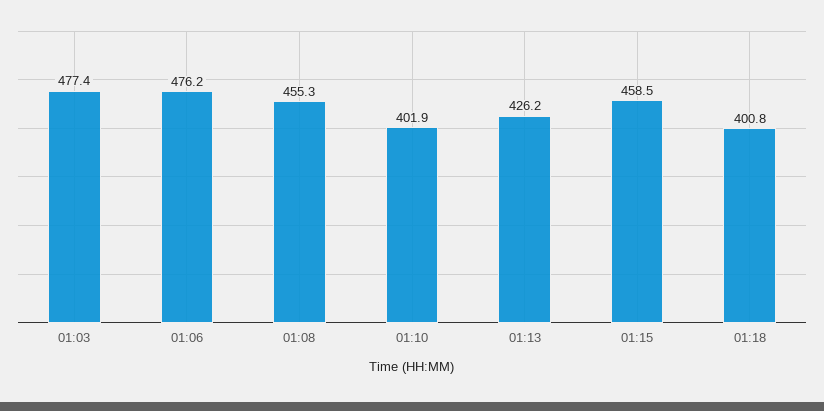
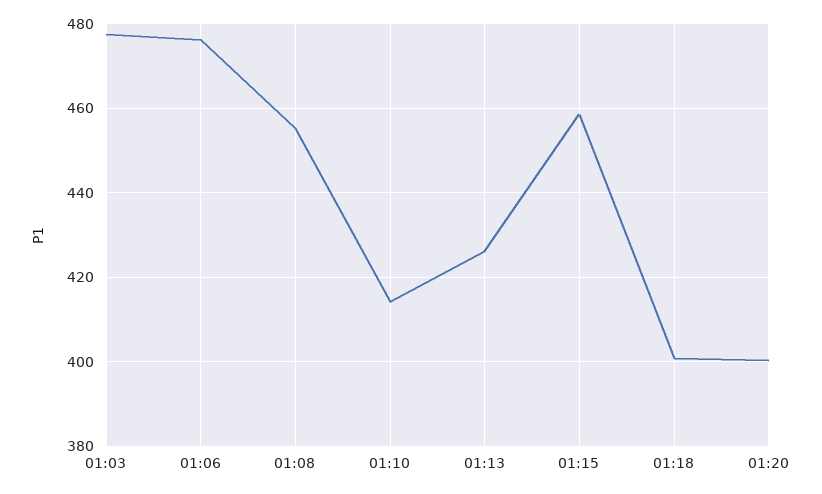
01:10: 401.9 -> 414
01:20: none -> 400

